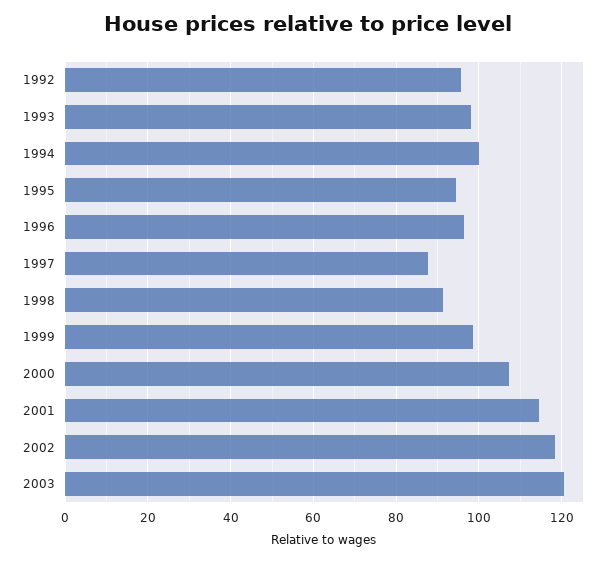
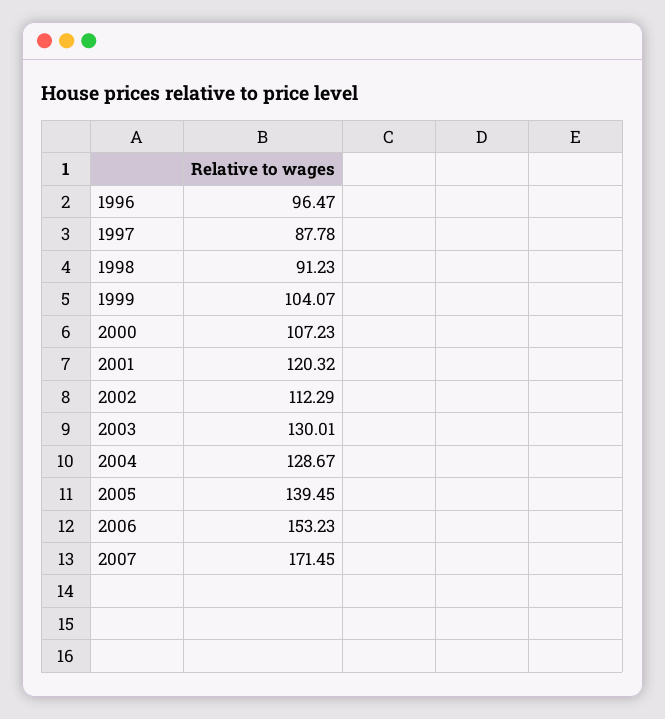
1992: 96 -> none
1993: 98 -> none
1994: 100 -> none
1995: 94 -> none
1999: 98 -> 104.07
2001: 114 -> 120.32
2002: 118 -> 112.29
2003: 120 -> 130.01
2004: none -> 128.67
2005: none -> 139.45
2006: none -> 153.23
2007: none -> 171.45

